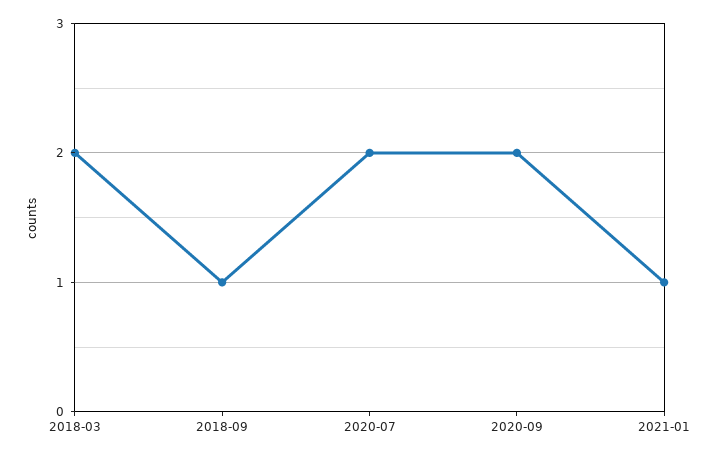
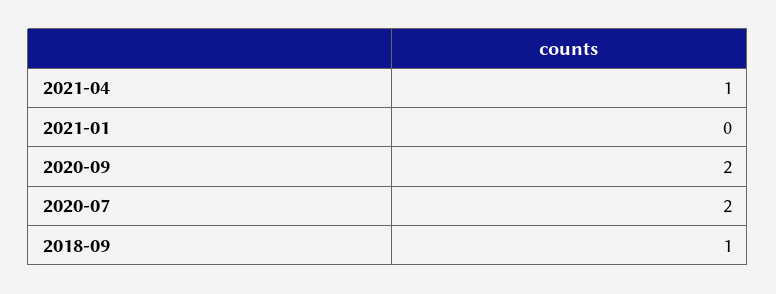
2018-03: 2 -> none
2021-01: 1 -> 0
2021-04: none -> 1

